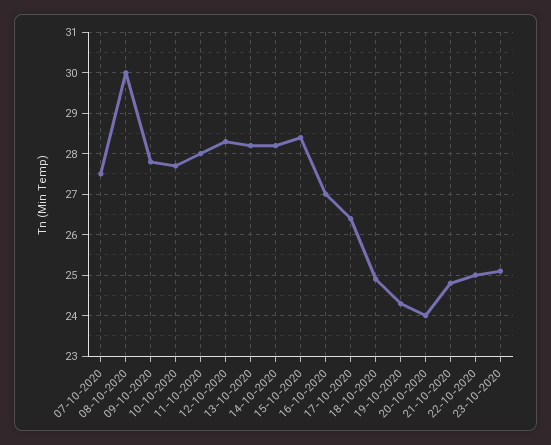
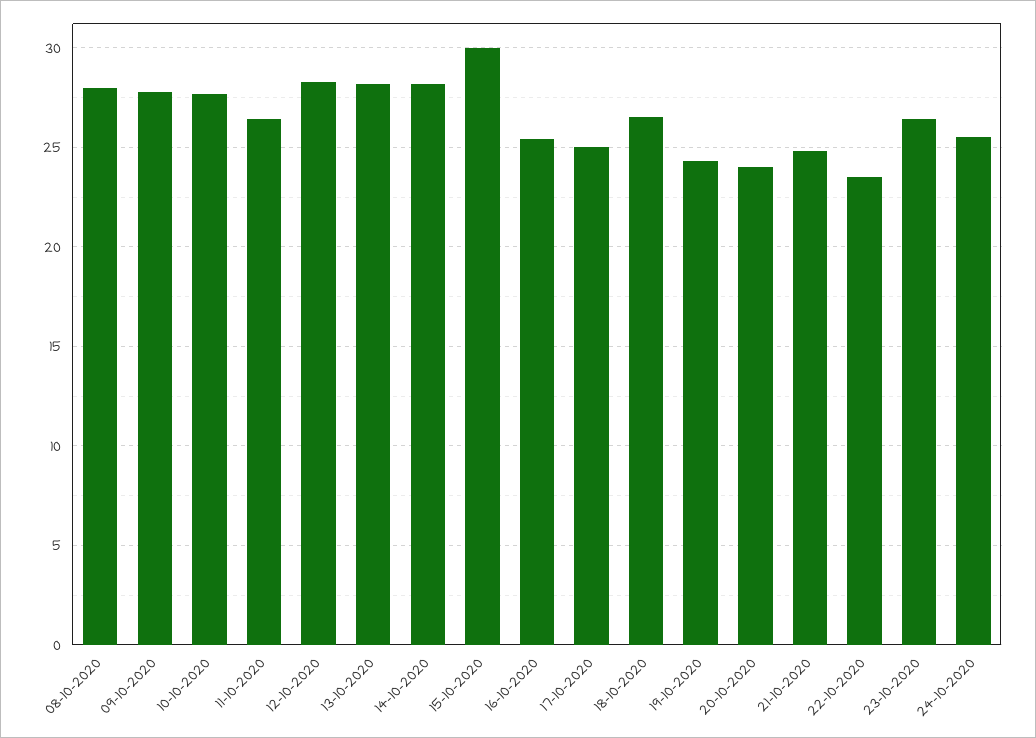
07-10-2020: 27.5 -> none
08-10-2020: 30 -> 28
11-10-2020: 28 -> 26.5
15-10-2020: 28.5 -> 30
16-10-2020: 27 -> 25.5
17-10-2020: 26.5 -> 25
18-10-2020: 25 -> 26.5
22-10-2020: 25 -> 23.5
23-10-2020: 25 -> 26.5
24-10-2020: none -> 25.5

